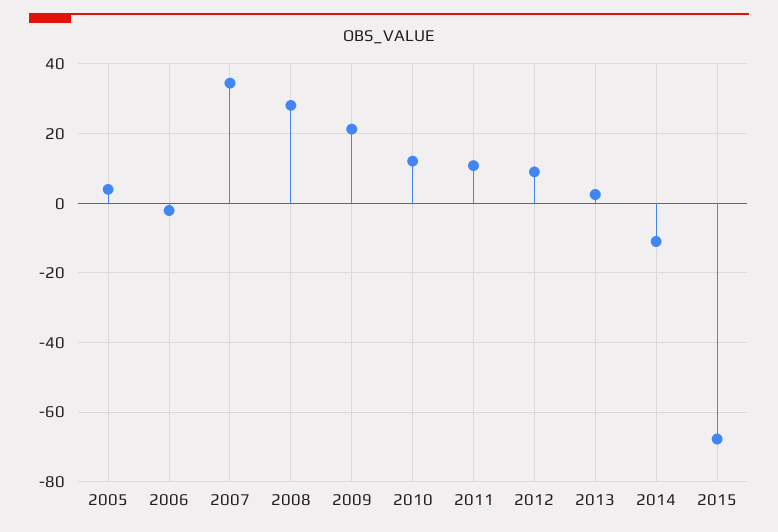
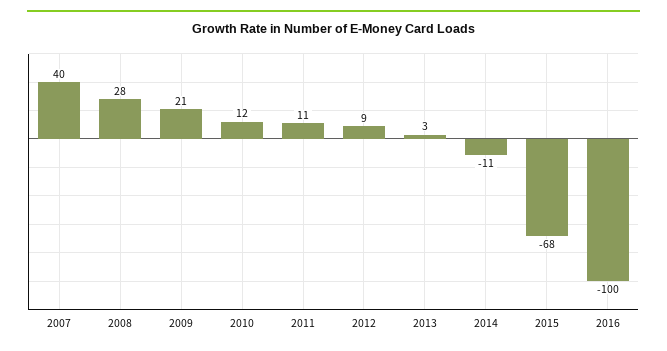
2005: 4 -> none
2006: -2 -> none
2007: 34 -> 40
2016: none -> -100

